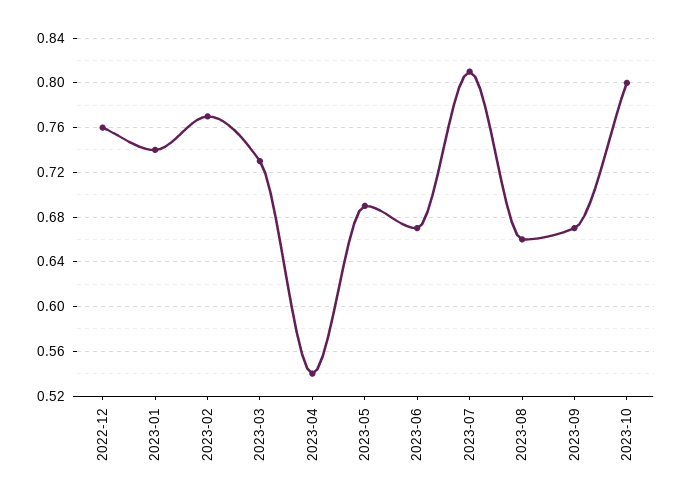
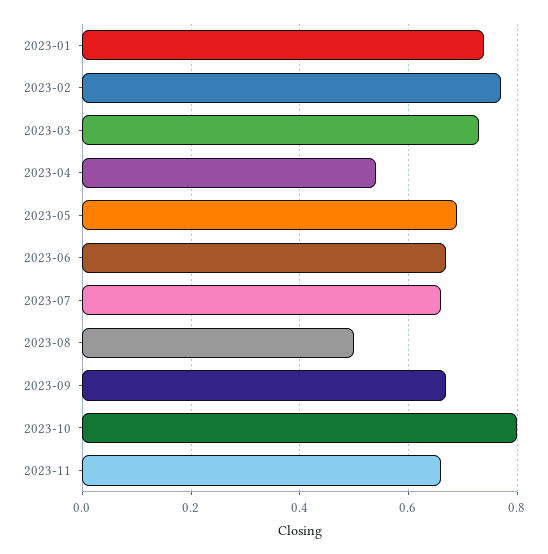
2022-12: 0.76 -> none
2023-07: 0.81 -> 0.65
2023-08: 0.66 -> 0.5
2023-11: none -> 0.65

